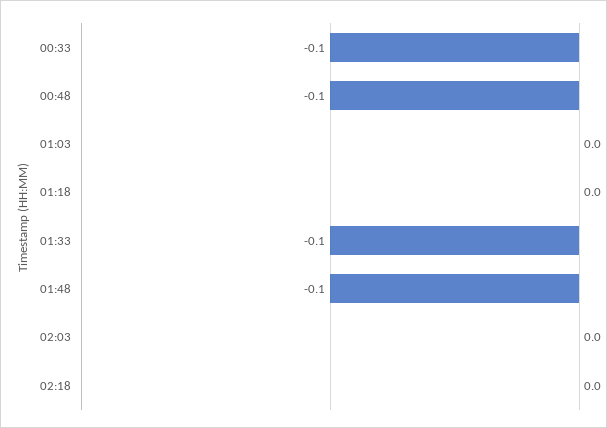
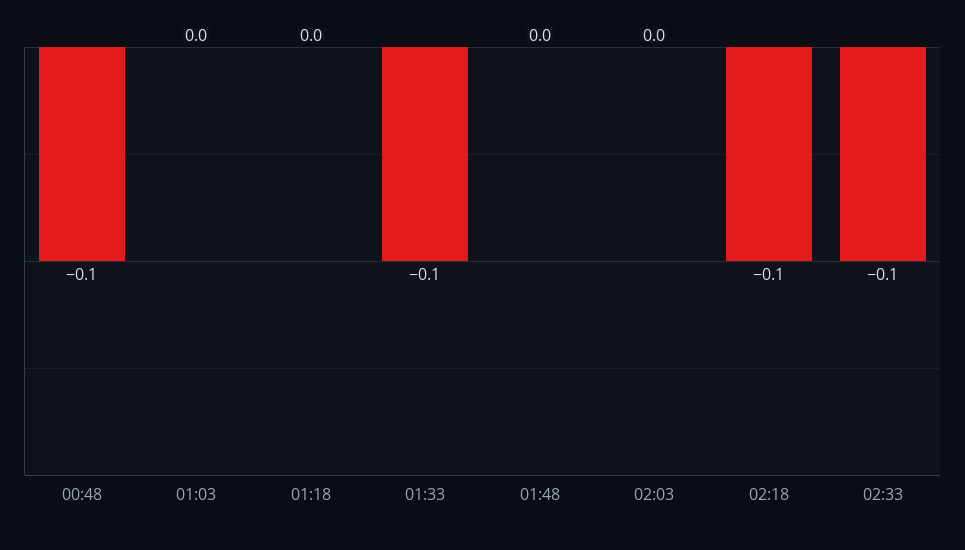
00:33: -0.1 -> none
01:48: -0.1 -> 0
02:18: 0 -> -0.1
02:33: none -> -0.1

